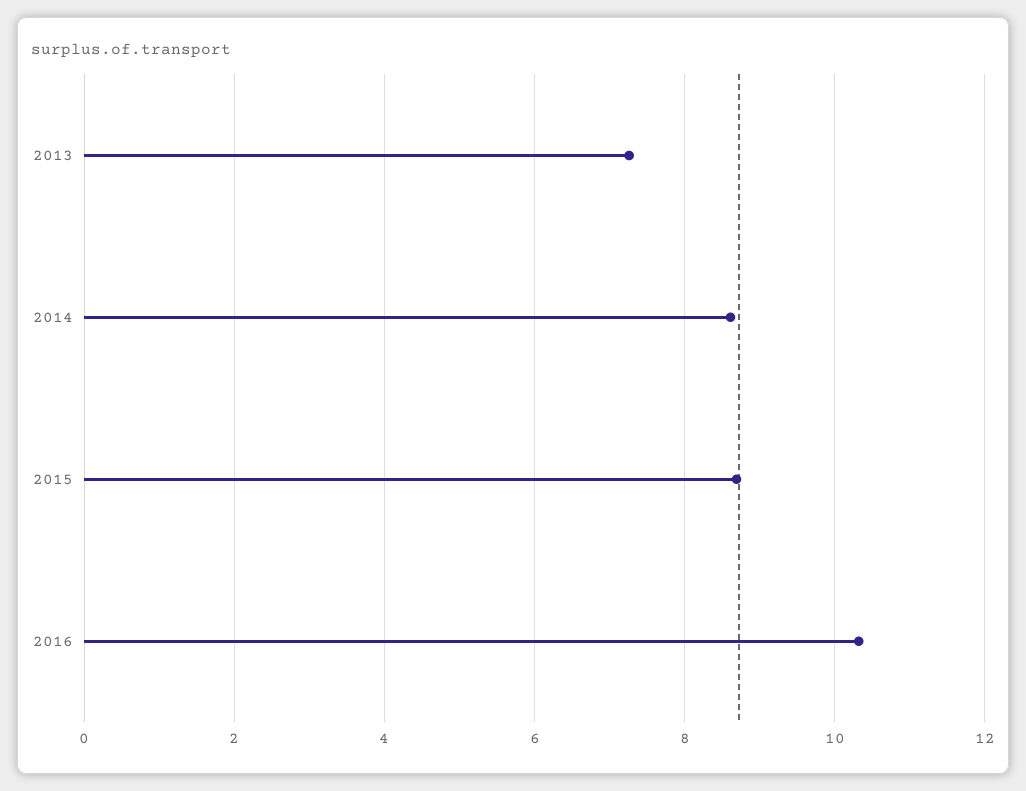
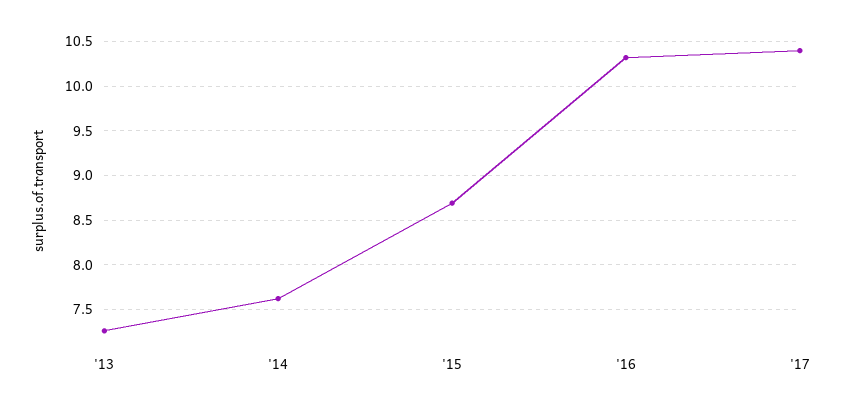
2014: 8.6 -> 7.6
'17: none -> 10.4

